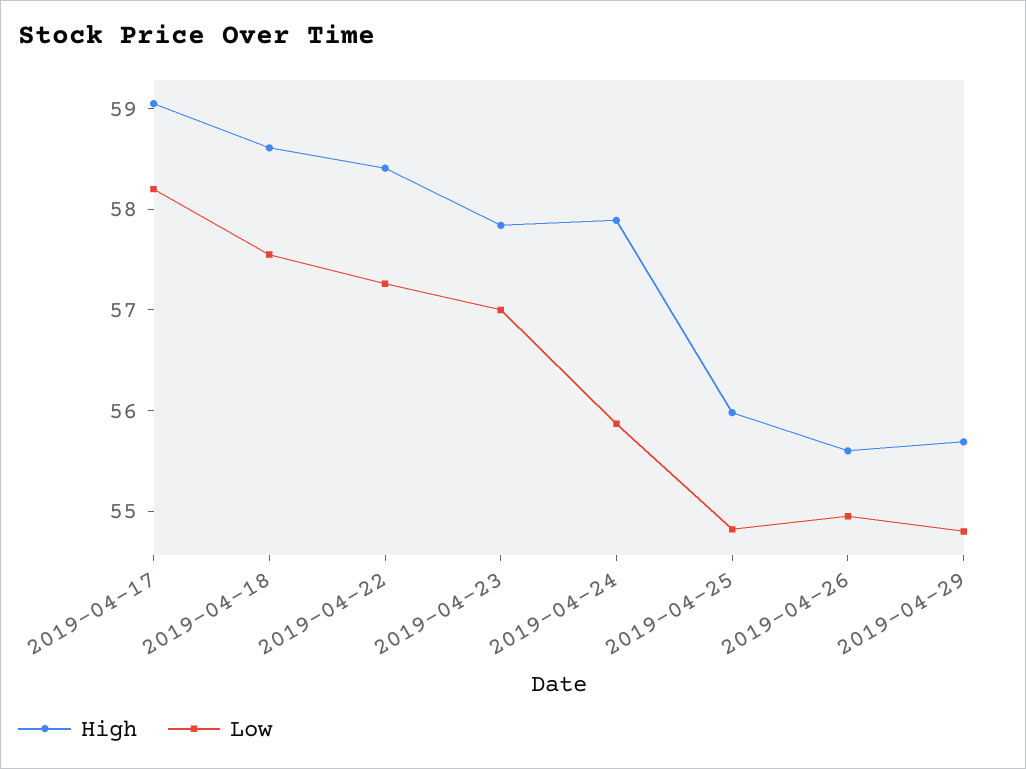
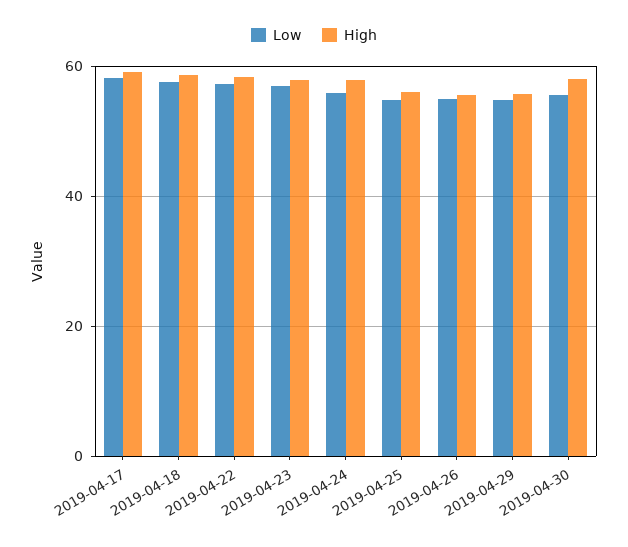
Low, 2019-04-30: none -> 56
High, 2019-04-30: none -> 58

